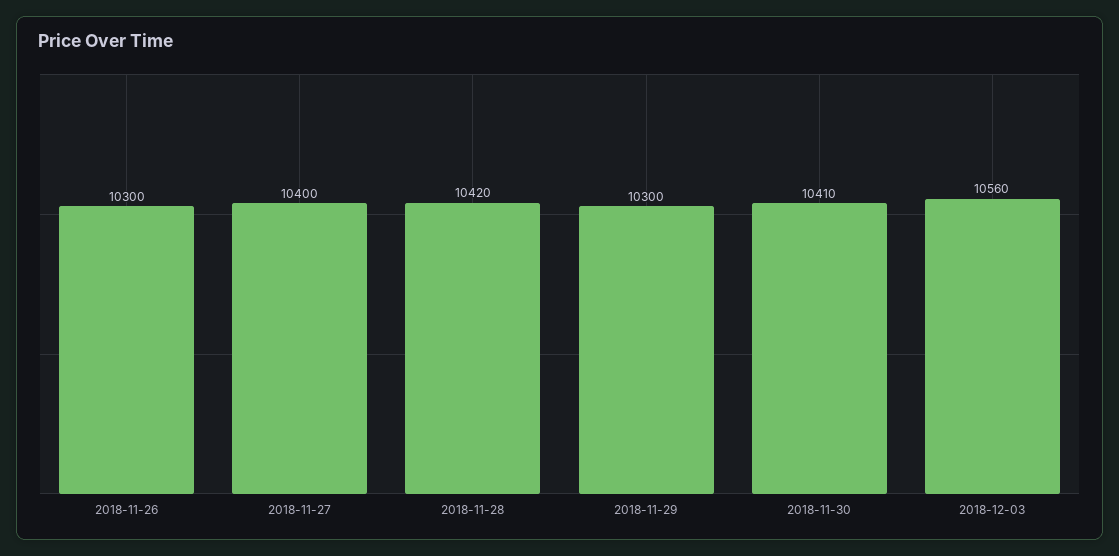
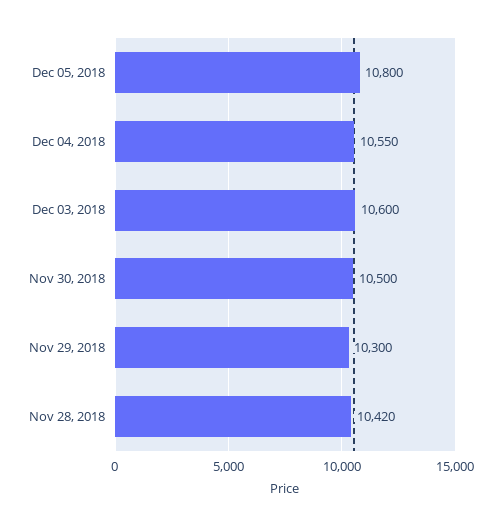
2018-11-26: 10300 -> none
2018-11-27: 10400 -> none
2018-11-30: 10410 -> 10500
2018-12-03: 10560 -> 10600
Dec 05, 2018: none -> 10800
Dec 04, 2018: none -> 10550

